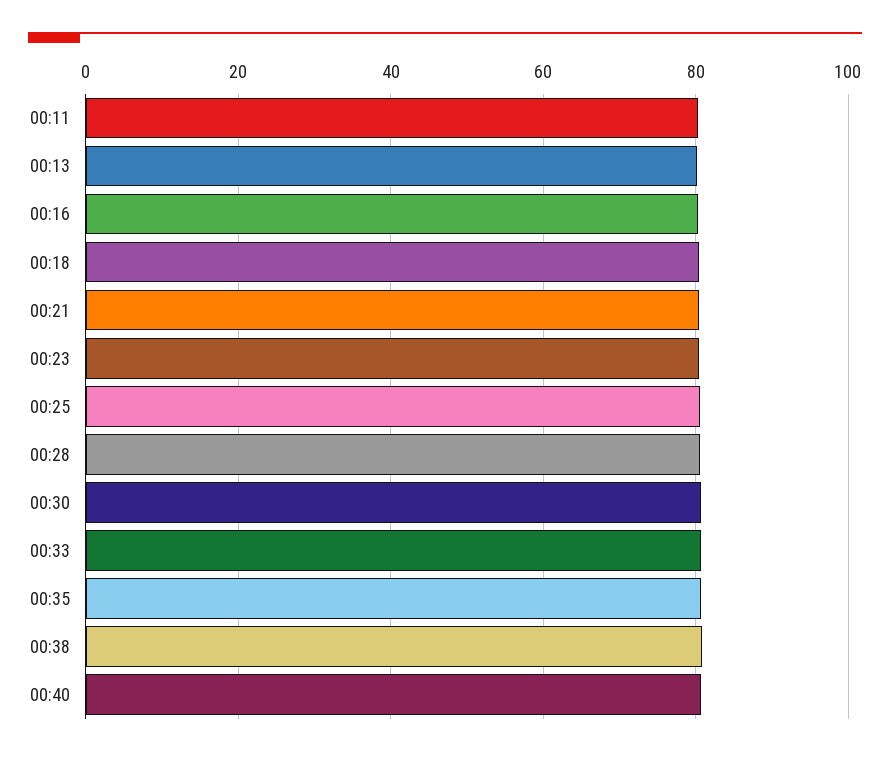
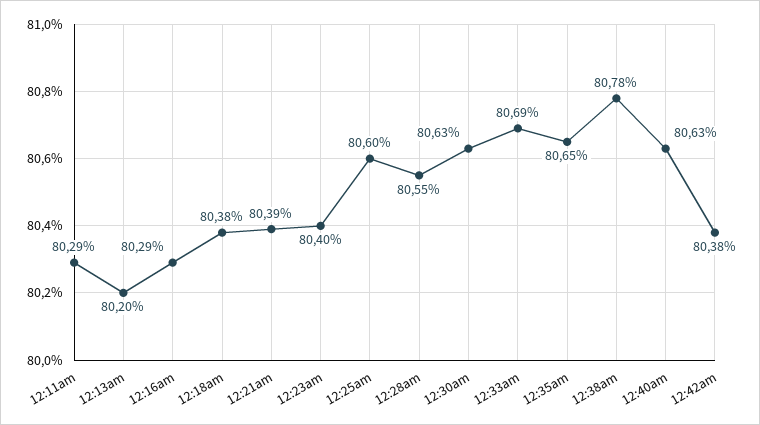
12:42am: none -> 80.38

